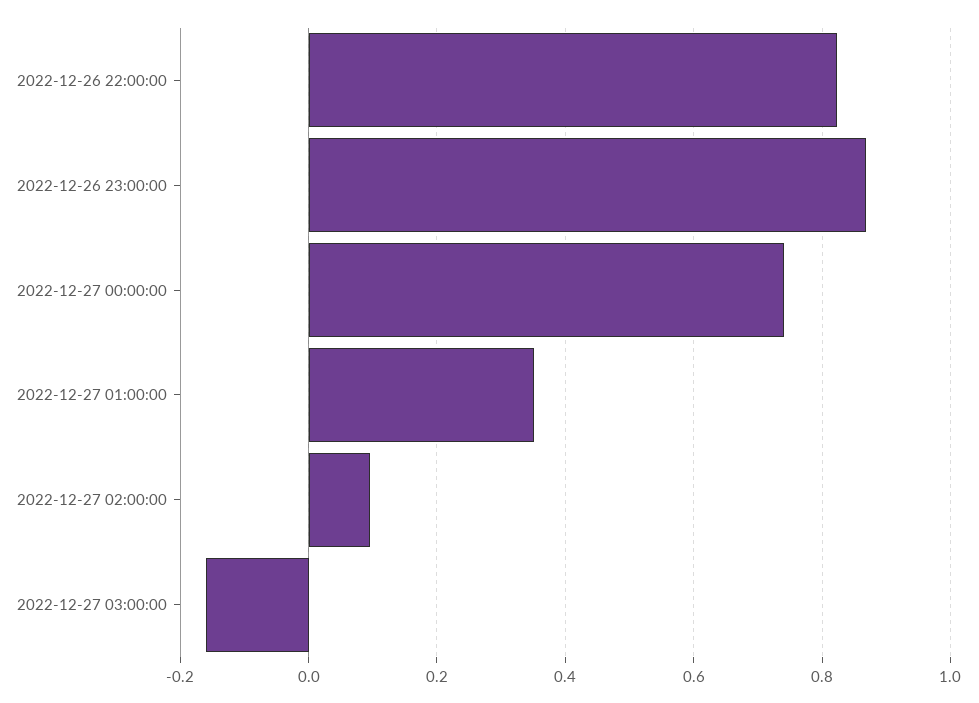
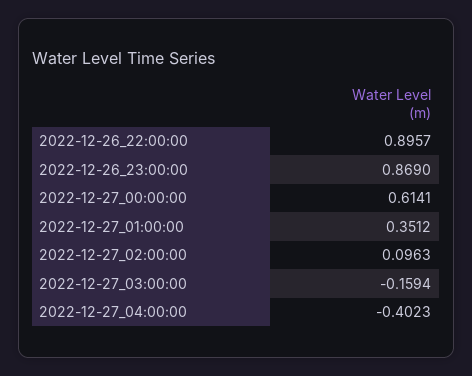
2022-12-26 22:00:00: 0.82 -> 0.8957
2022-12-27 00:00:00: 0.74 -> 0.6141
2022-12-27_04:00:00: none -> -0.4023

